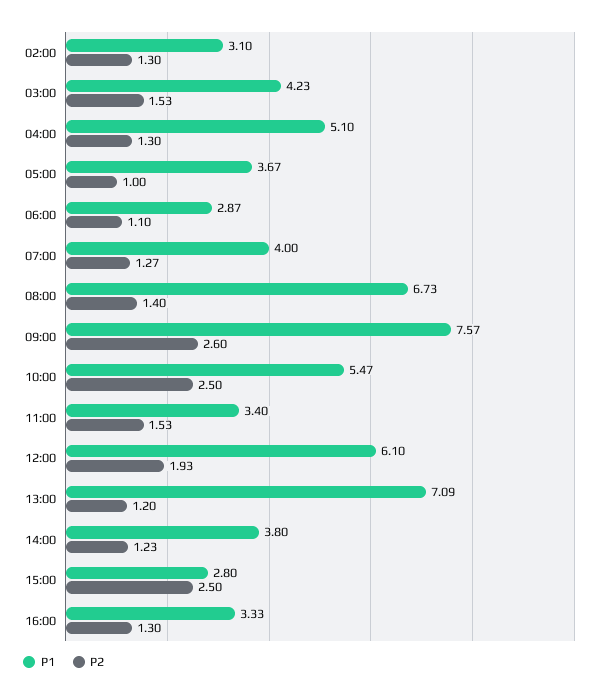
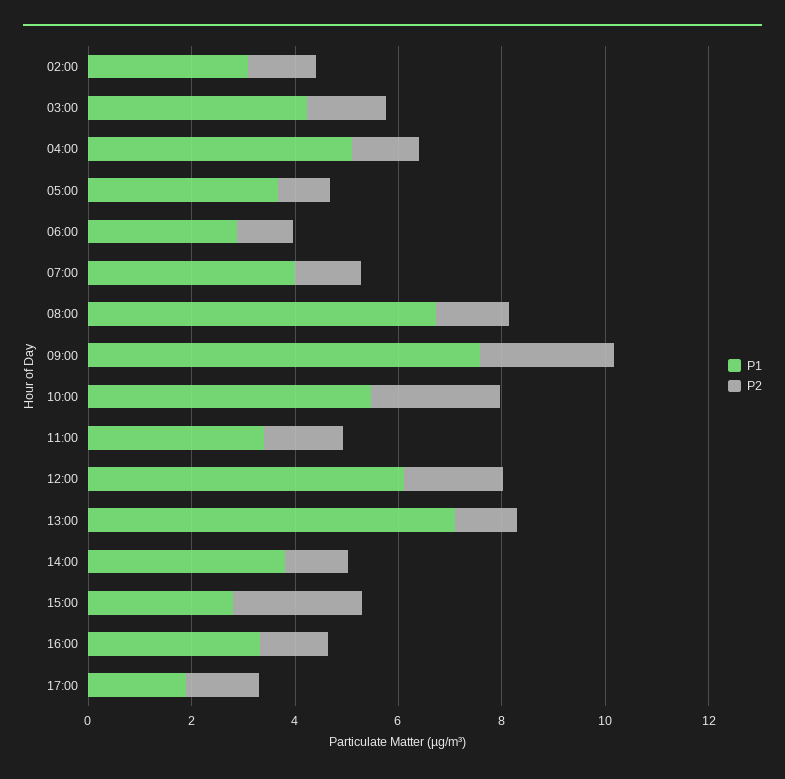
P1, 17:00: none -> 2
P2, 17:00: none -> 1.5

